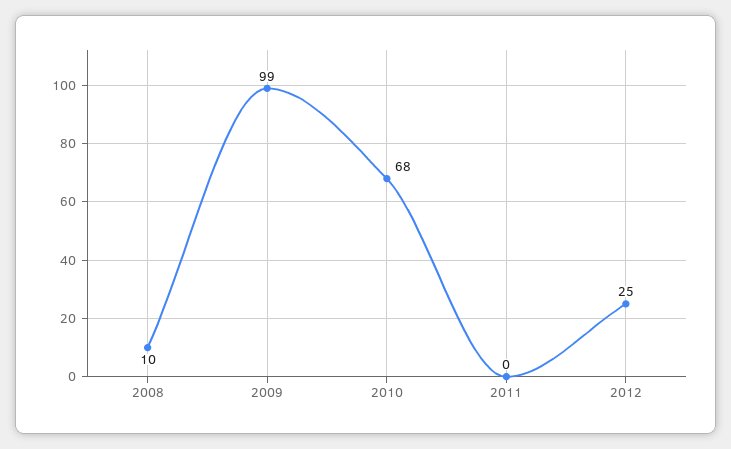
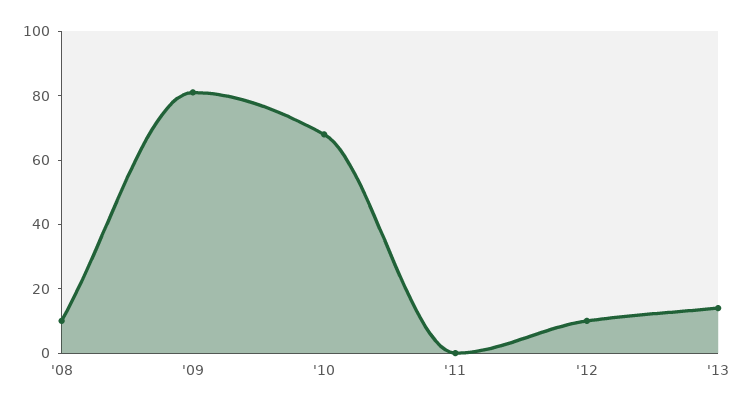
2009: 99 -> 80
2012: 25 -> 10
'13: none -> 15

